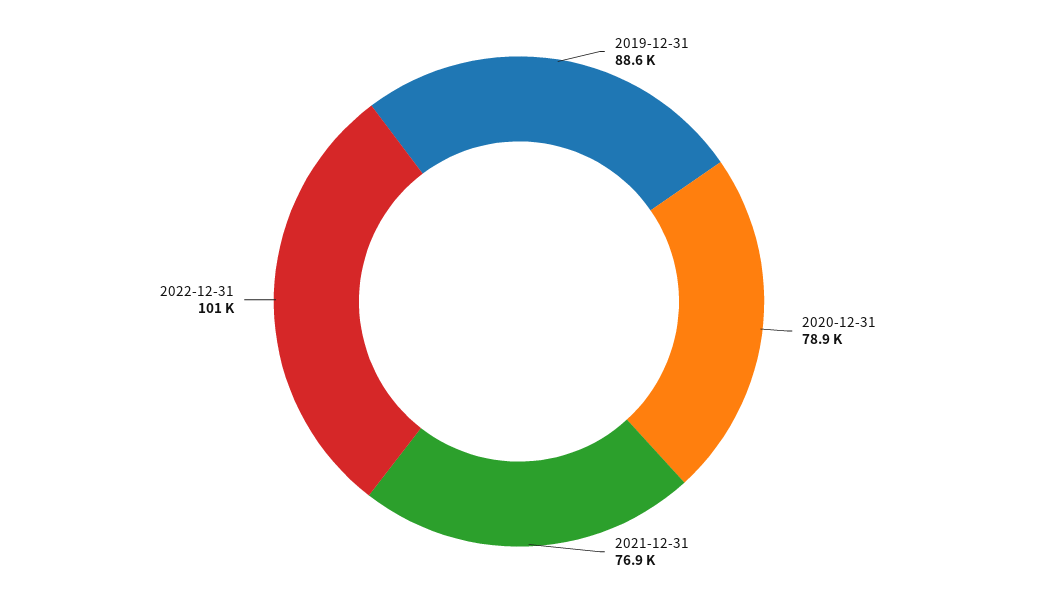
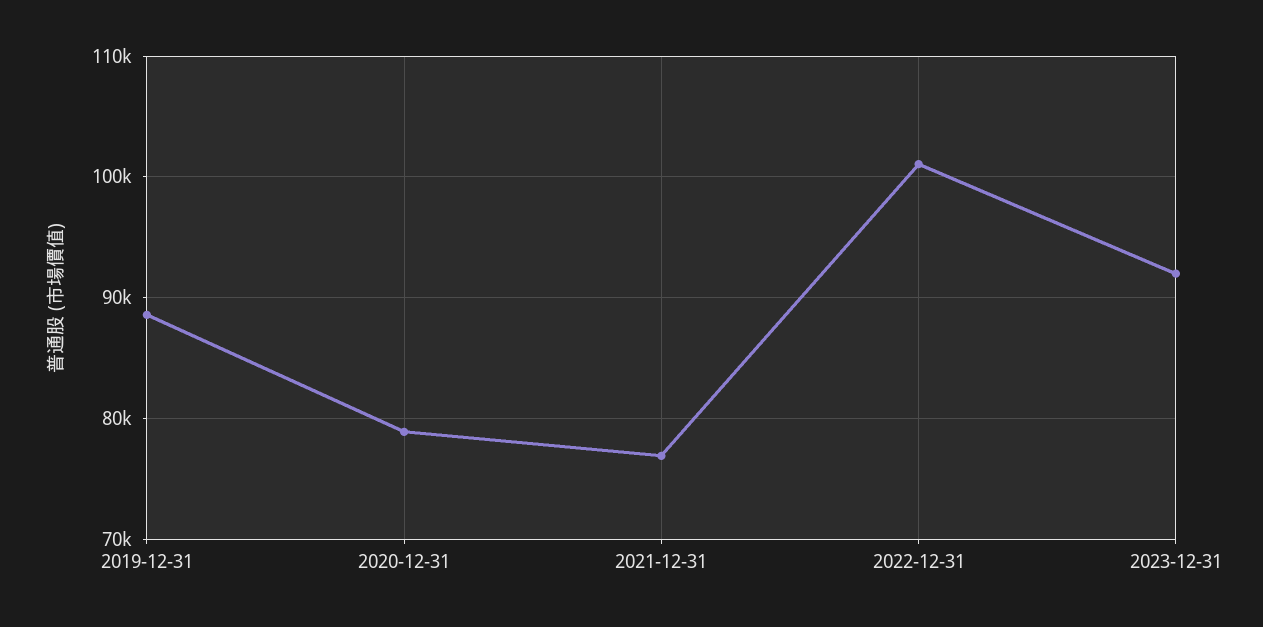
2023-12-31: none -> 92000

